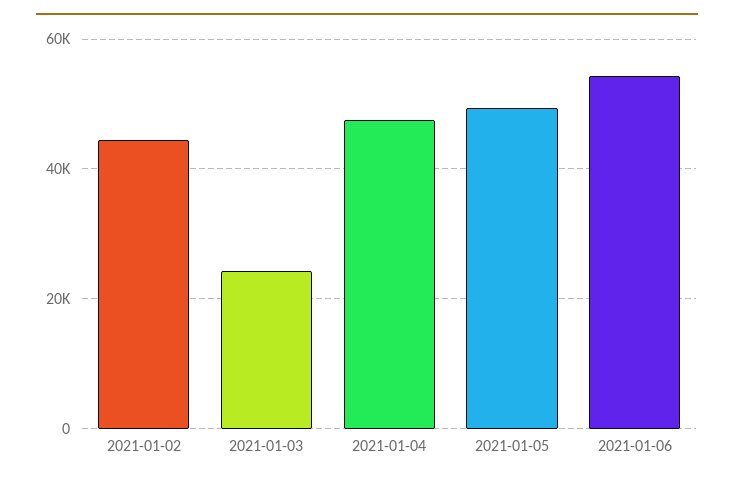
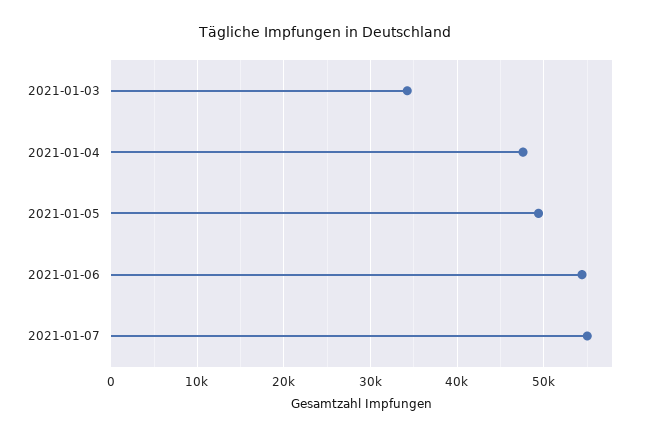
2021-01-02: 44000 -> none
2021-01-03: 24000 -> 34000
2021-01-07: none -> 55000

